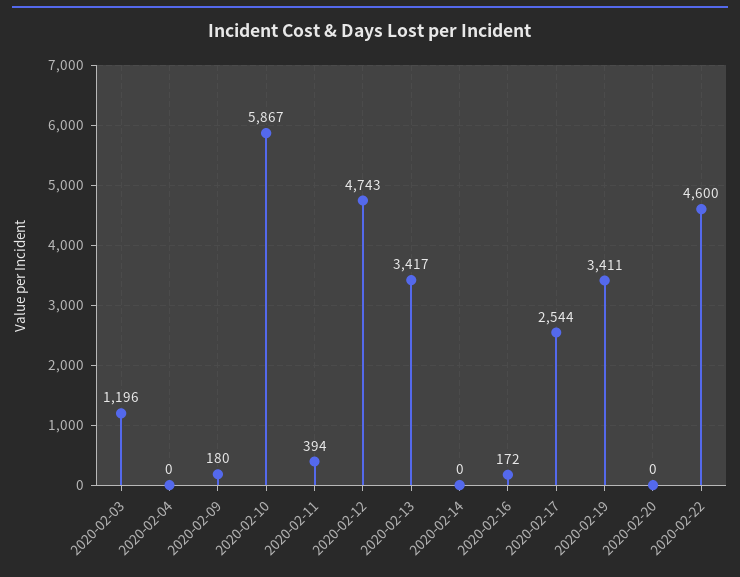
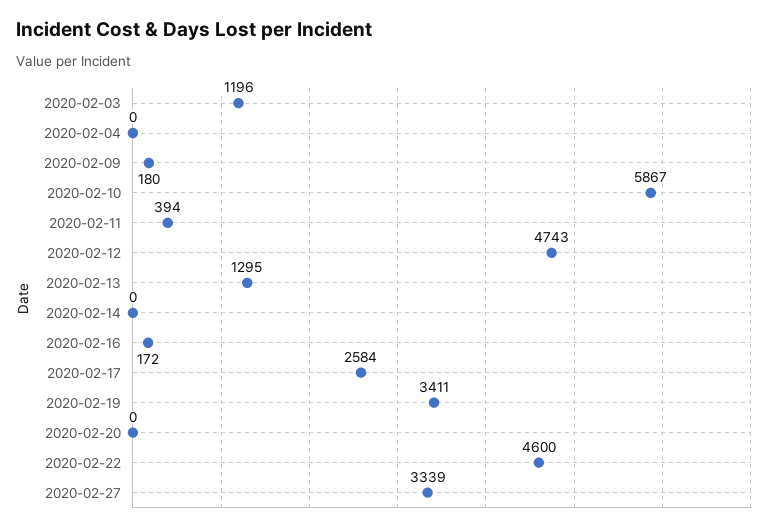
2020-02-13: 3417 -> 1295
2020-02-17: 2544 -> 2584
2020-02-27: none -> 3339

